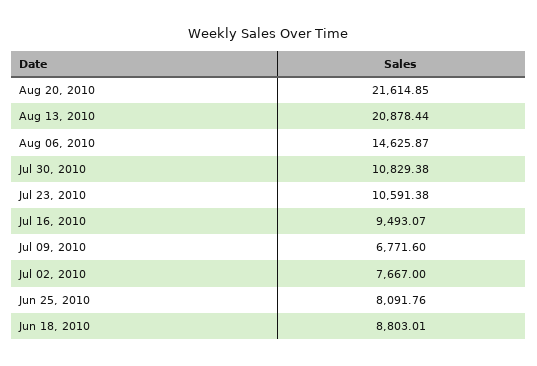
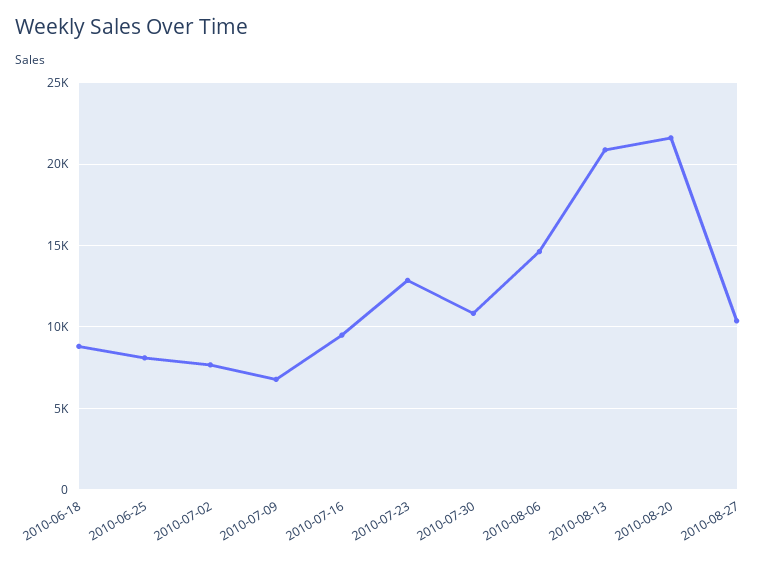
Jul 23, 2010: 10591.38 -> 13000
2010-08-27: none -> 10500

